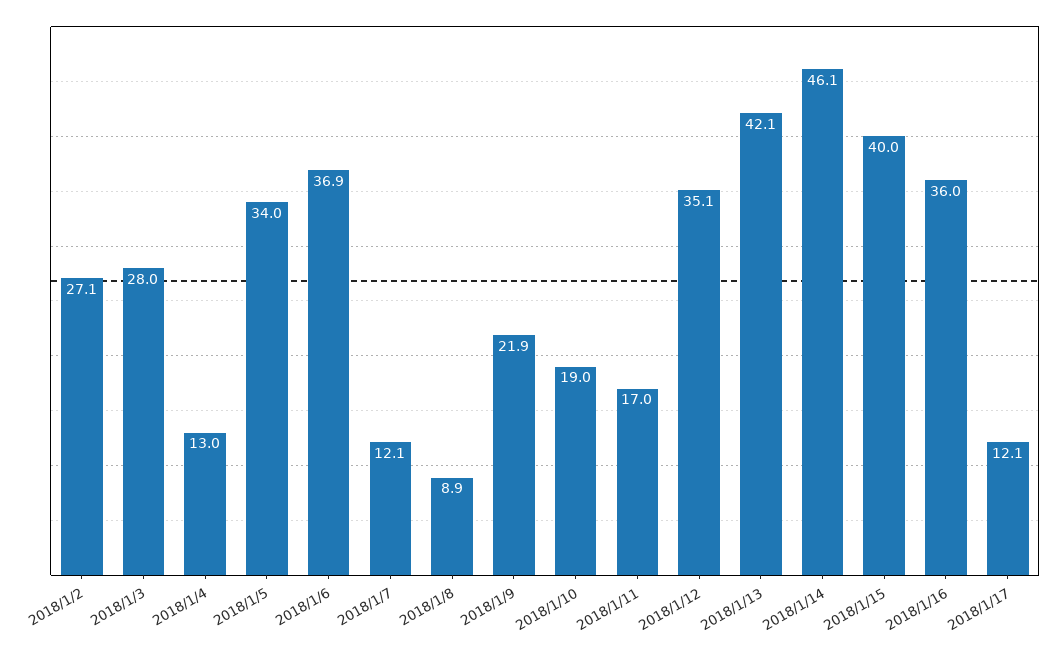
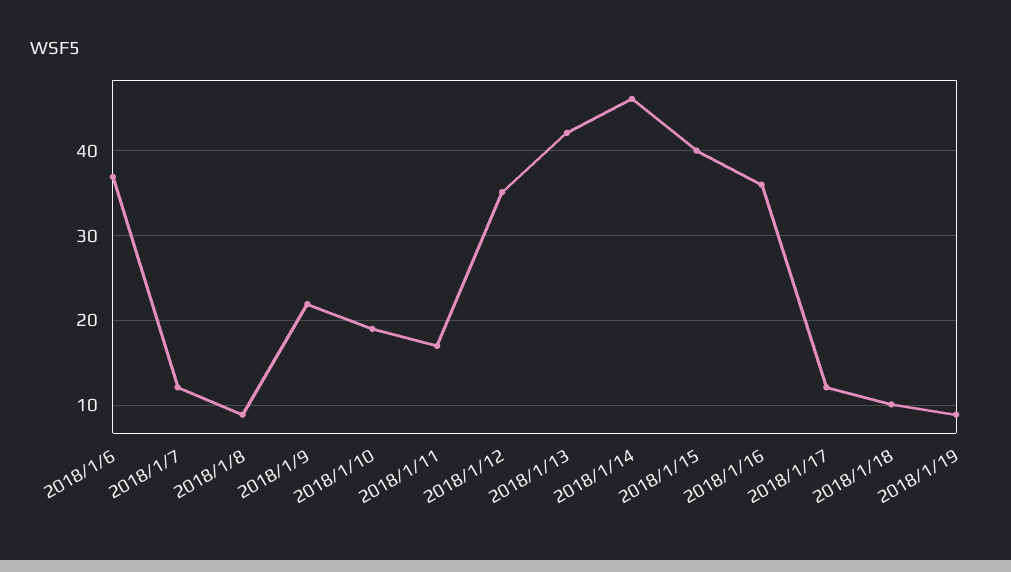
2018/1/2: 27.1 -> none
2018/1/3: 28 -> none
2018/1/4: 13 -> none
2018/1/5: 34 -> none
2018/1/18: none -> 10
2018/1/19: none -> 9

